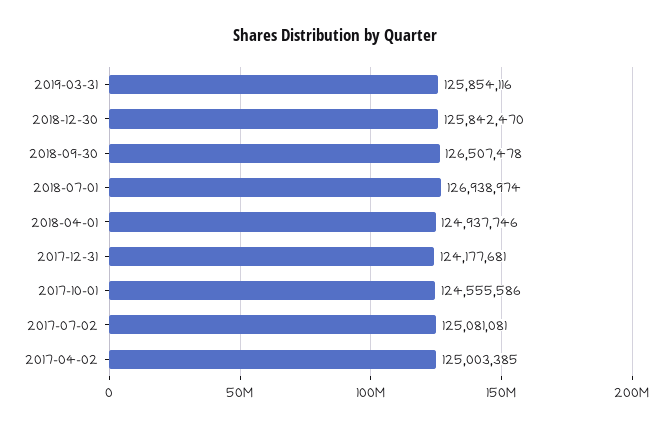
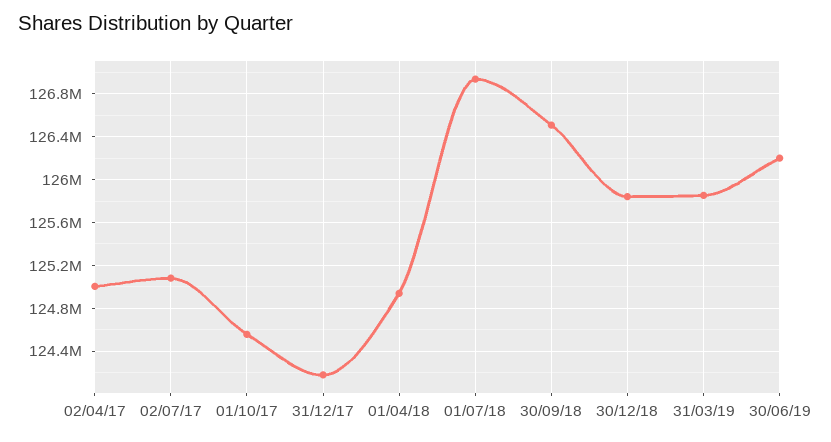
30/06/19: none -> 126200000

